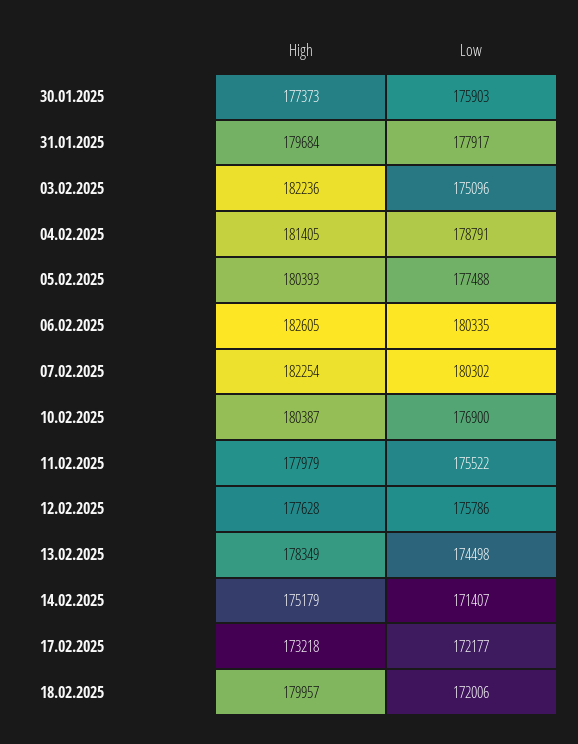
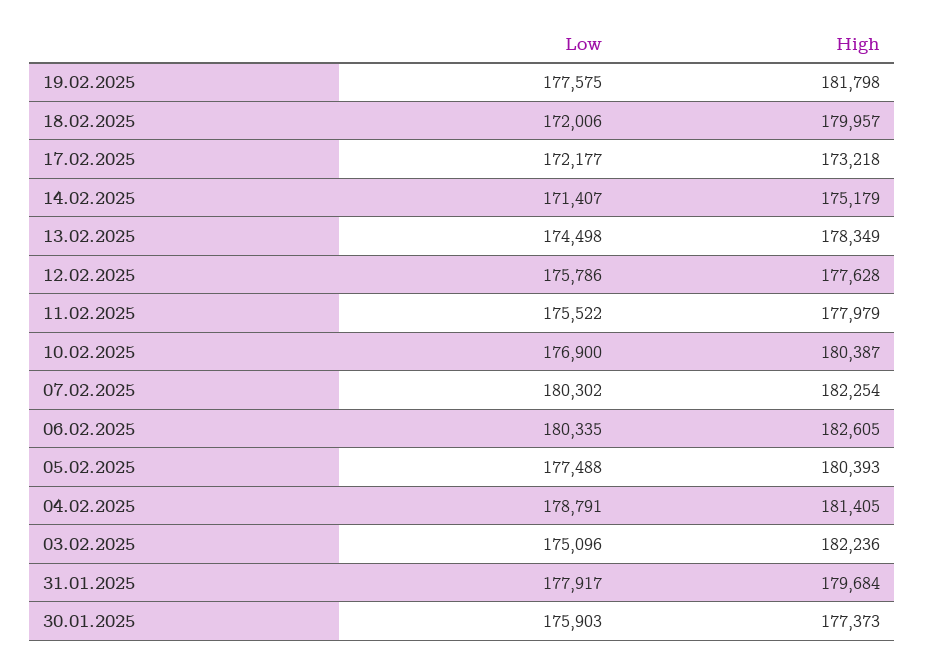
Low, 19.02.2025: none -> 177575
High, 19.02.2025: none -> 181798

